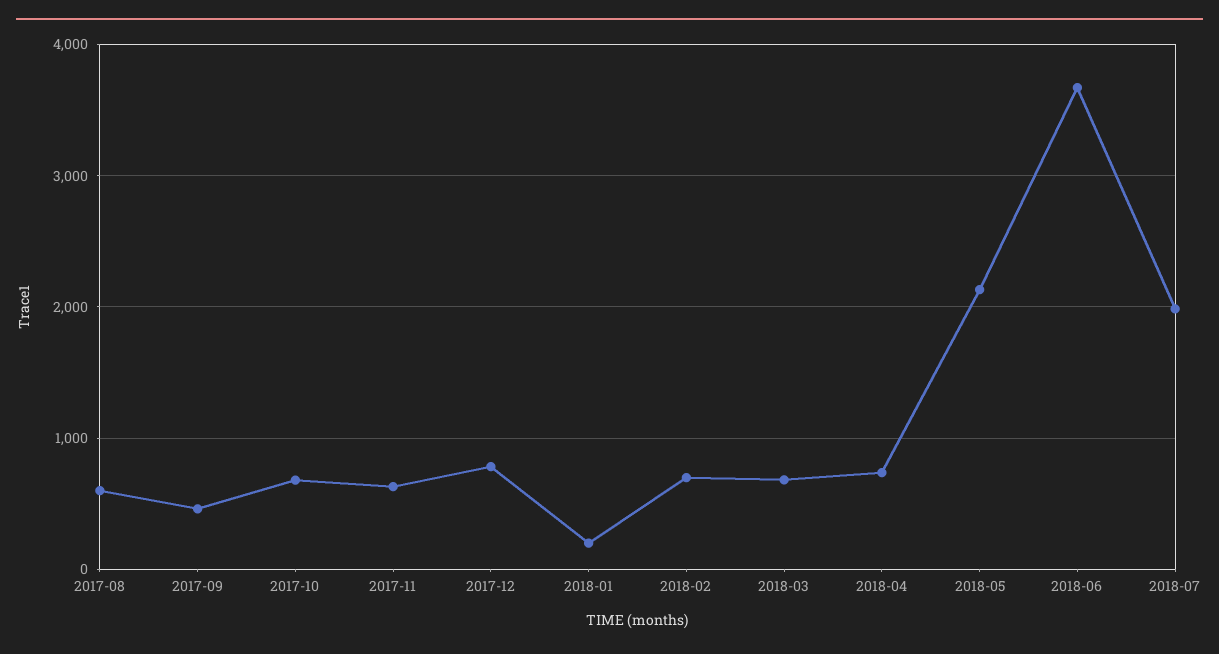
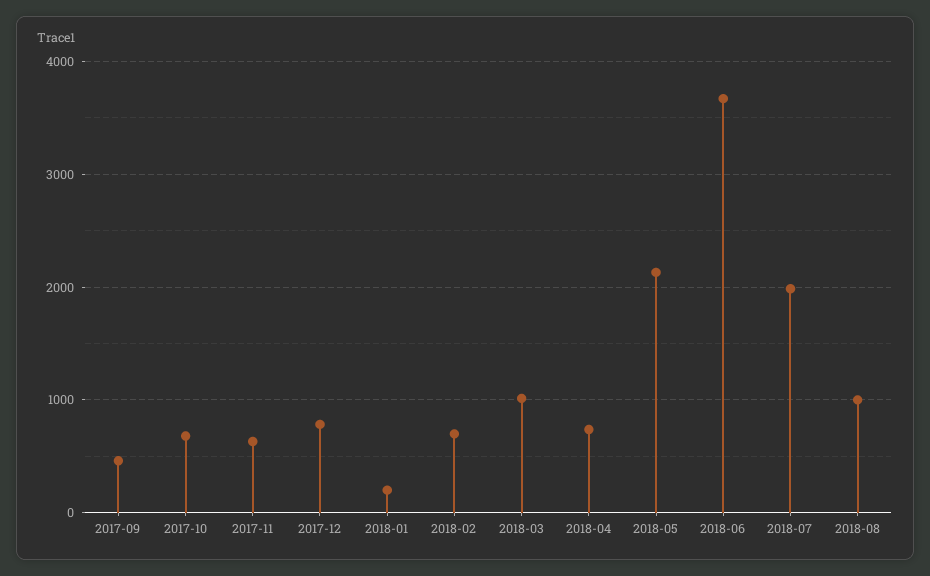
2017-08: 600 -> none
2018-03: 700 -> 1000
2018-08: none -> 1000

